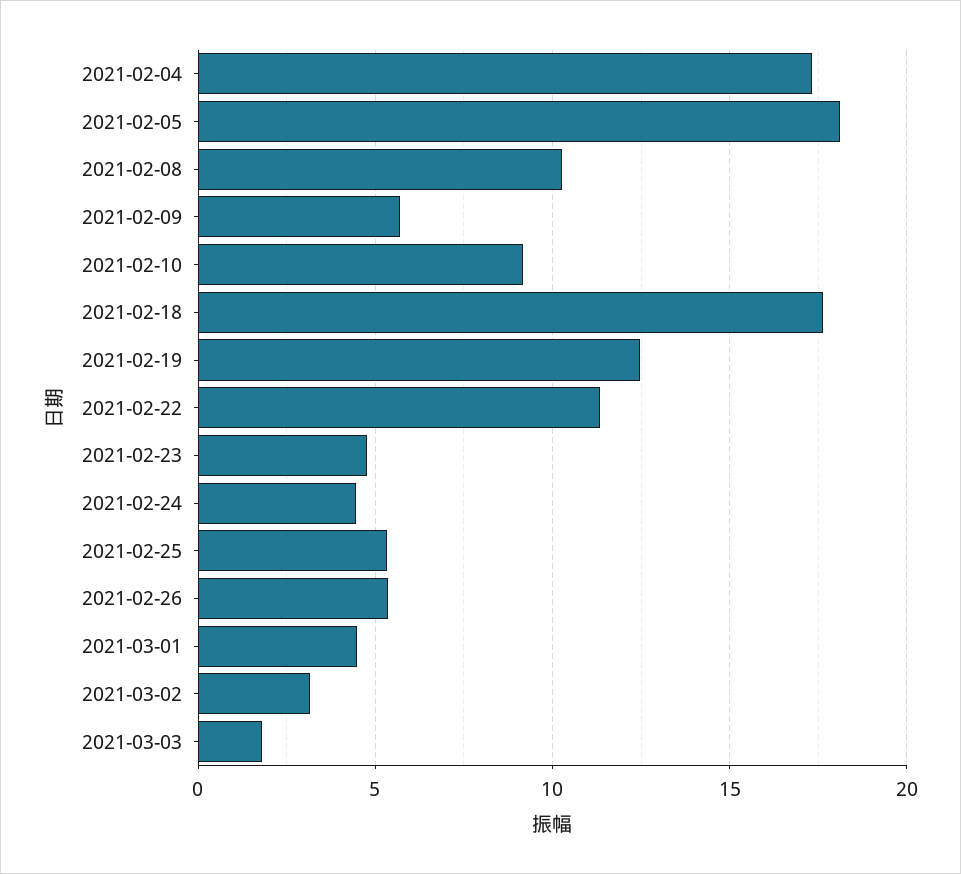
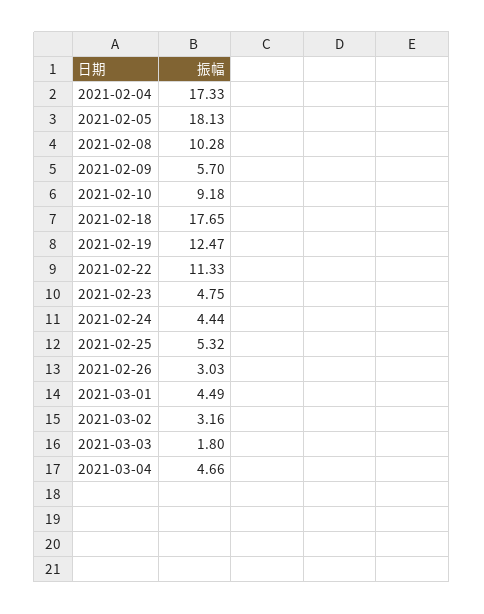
2021-02-26: 5.5 -> 3.03
2021-03-04: none -> 4.66

